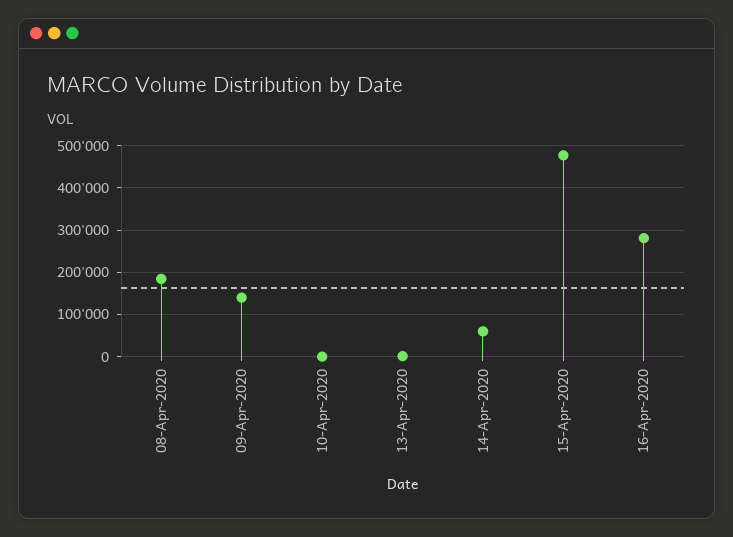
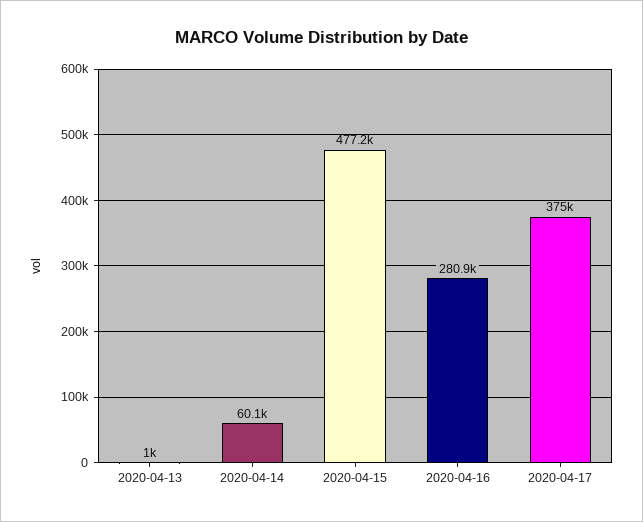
08-Apr-2020: 180000 -> none
09-Apr-2020: 140000 -> none
10-Apr-2020: 0 -> none
2020-04-17: none -> 375000

